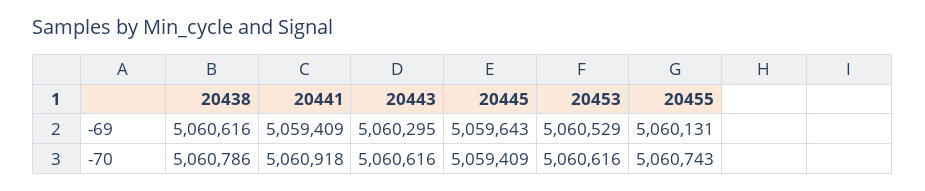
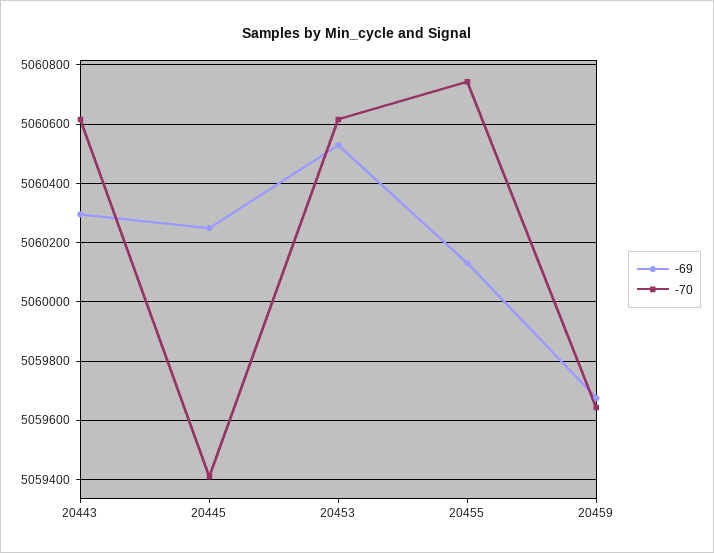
-69, 20438: 5060616 -> none
-69, 20441: 5059409 -> none
-69, 20445: 5059643 -> 5060250
-70, 20438: 5060786 -> none
-70, 20441: 5060918 -> none
-69, 20459: none -> 5059675
-70, 20459: none -> 5059650

